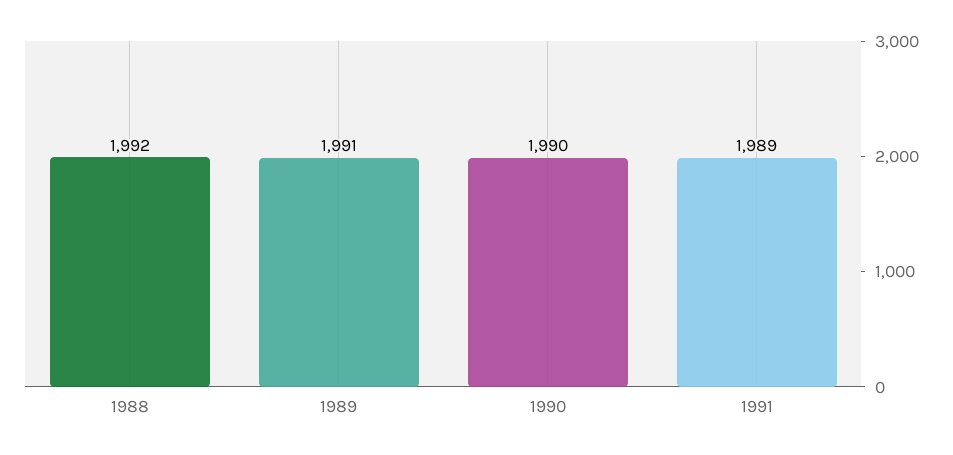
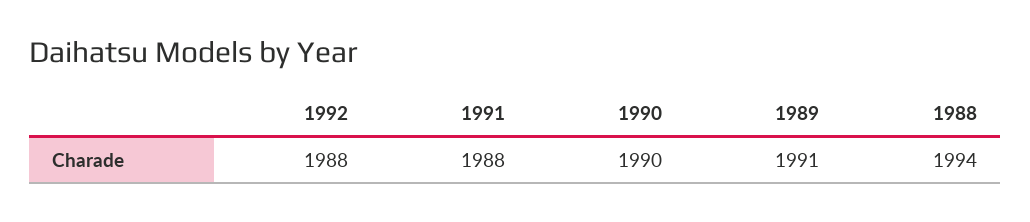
1988: 1992 -> 1994
1991: 1989 -> 1988
1992: none -> 1988

